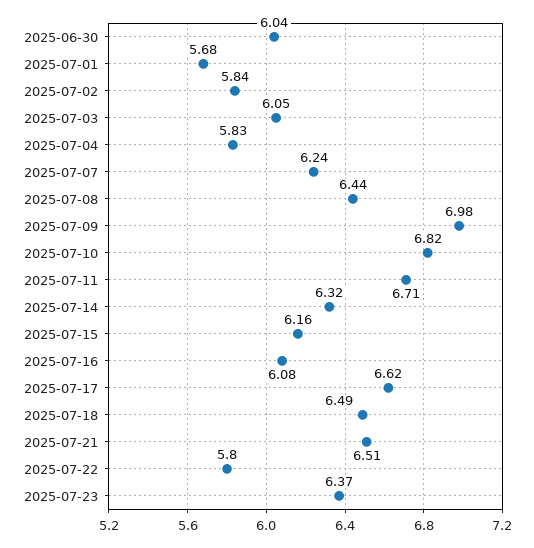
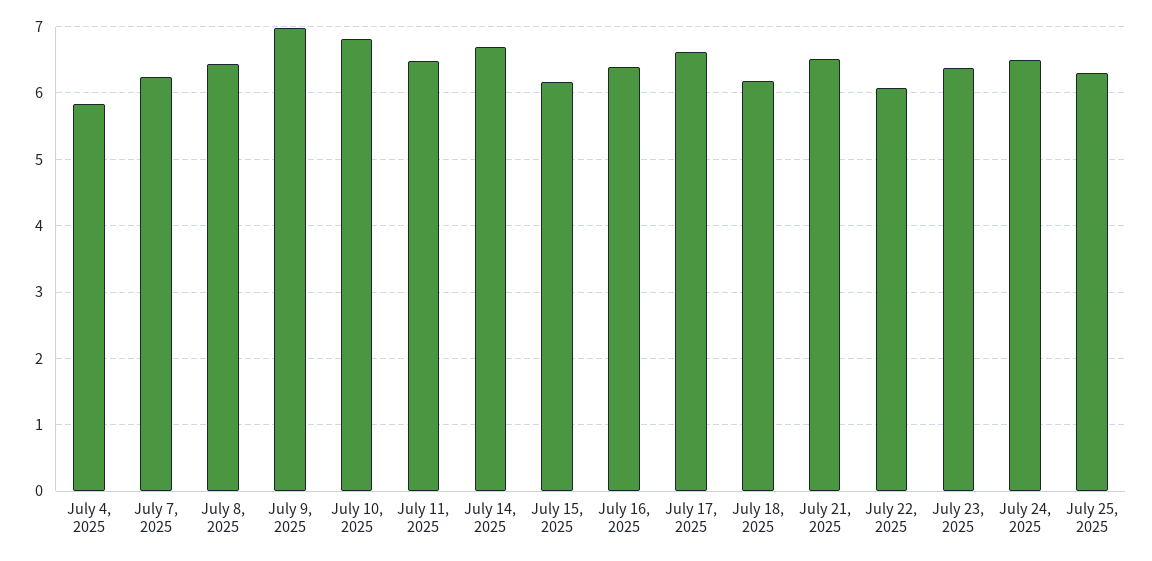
2025-06-30: 6.04 -> none
2025-07-01: 5.68 -> none
2025-07-02: 5.84 -> none
2025-07-03: 6.05 -> none
2025-07-11: 6.71 -> 6.5
2025-07-14: 6.32 -> 6.7
2025-07-16: 6.08 -> 6.4
2025-07-18: 6.49 -> 6.2
2025-07-22: 5.8 -> 6.1
July 24, 2025: none -> 6.5
July 25, 2025: none -> 6.3

